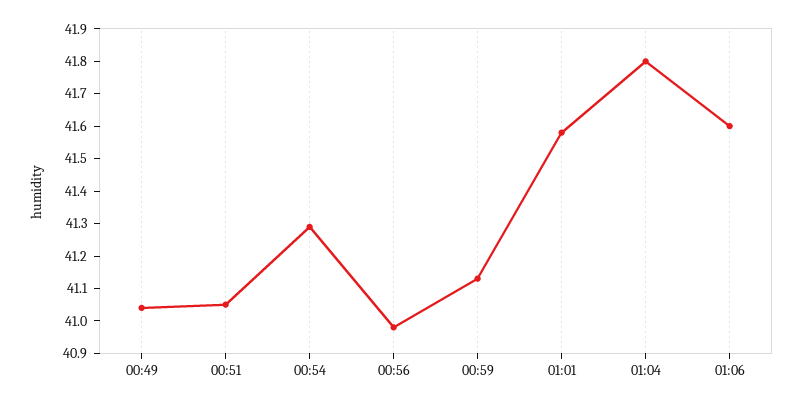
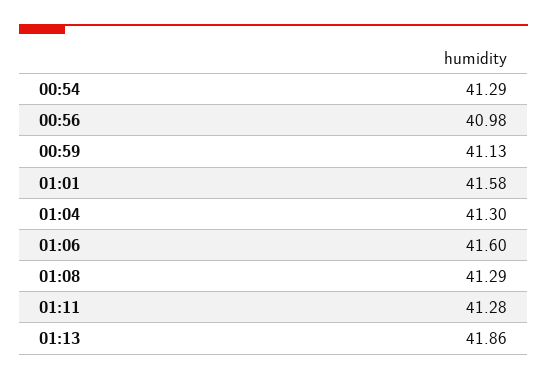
00:49: 41.05 -> none
00:51: 41.05 -> none
01:04: 41.8 -> 41.3
01:08: none -> 41.29
01:11: none -> 41.28
01:13: none -> 41.86

